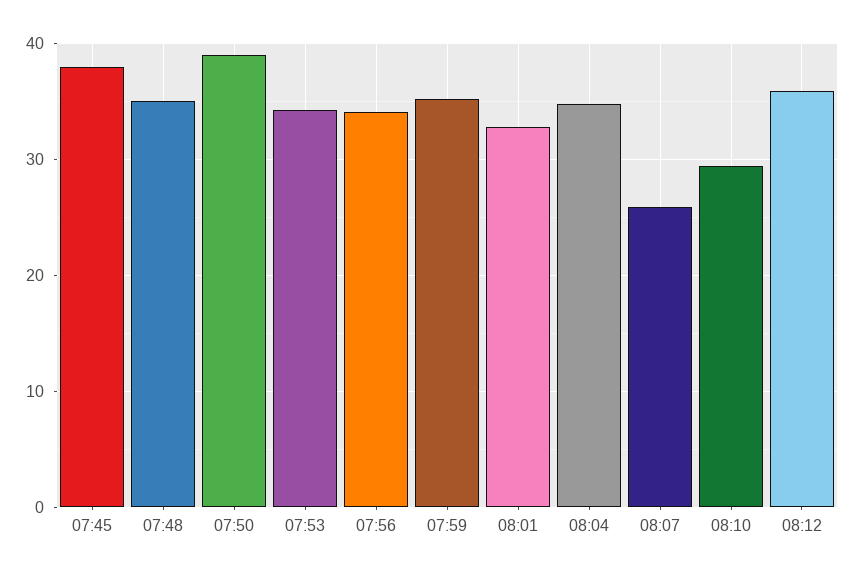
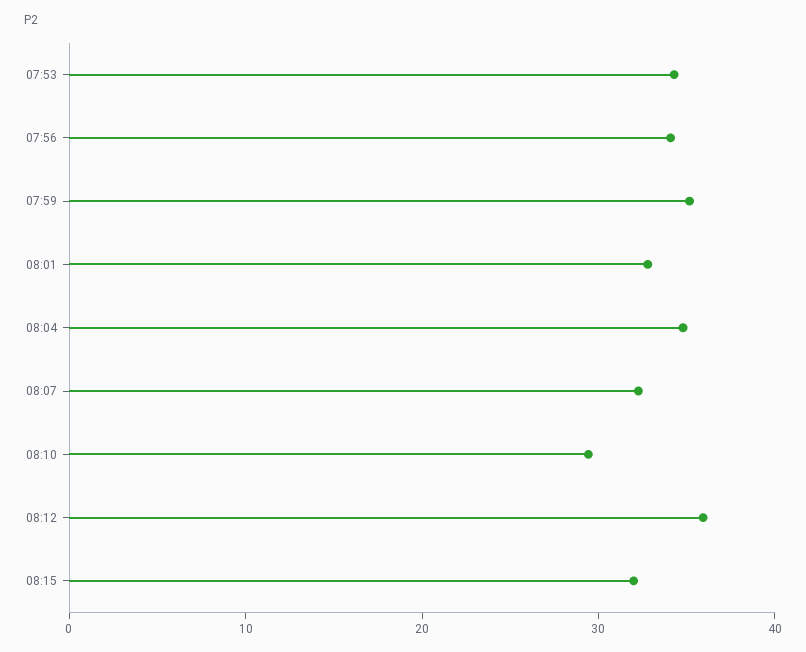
07:45: 38 -> none
07:48: 35 -> none
07:50: 39 -> none
08:07: 26 -> 32
08:15: none -> 32

